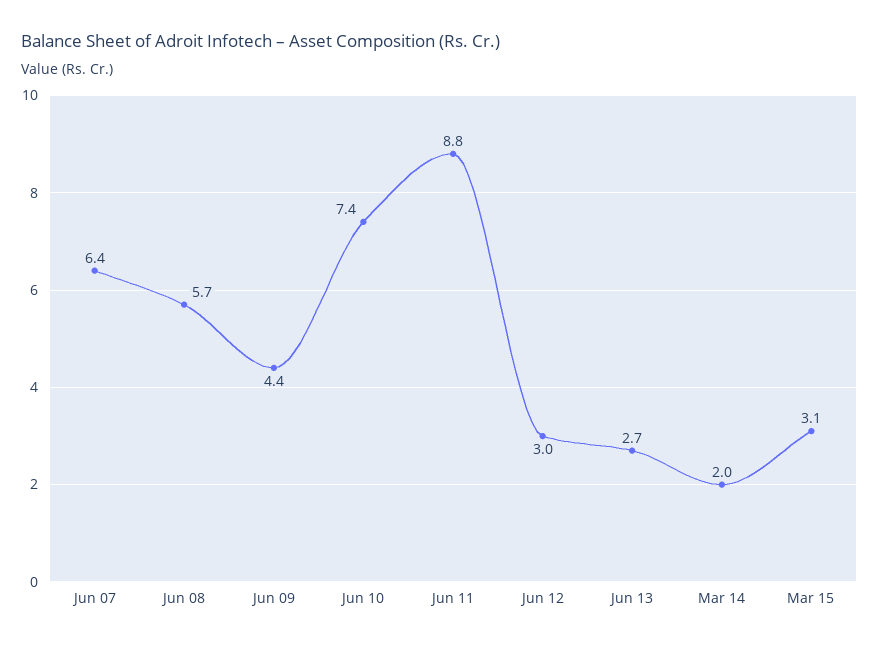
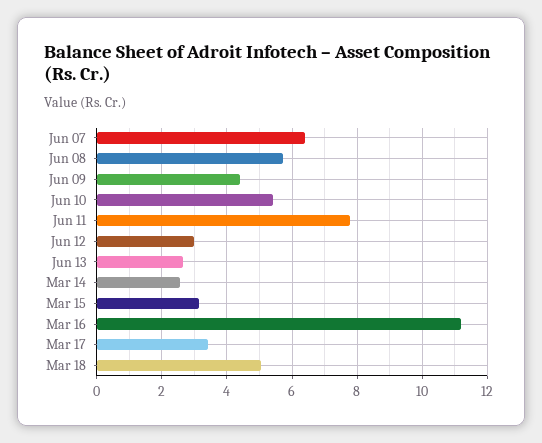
Jun 10: 7.4 -> 5.4
Jun 11: 8.8 -> 7.8
Mar 14: 2 -> 2.6
Mar 16: none -> 11.2
Mar 17: none -> 3.4
Mar 18: none -> 5

